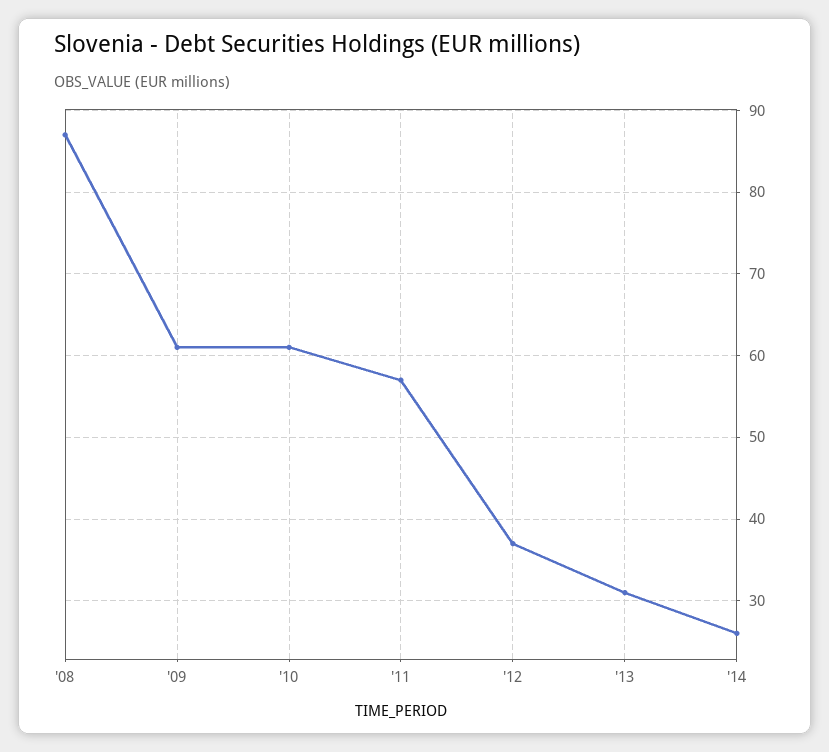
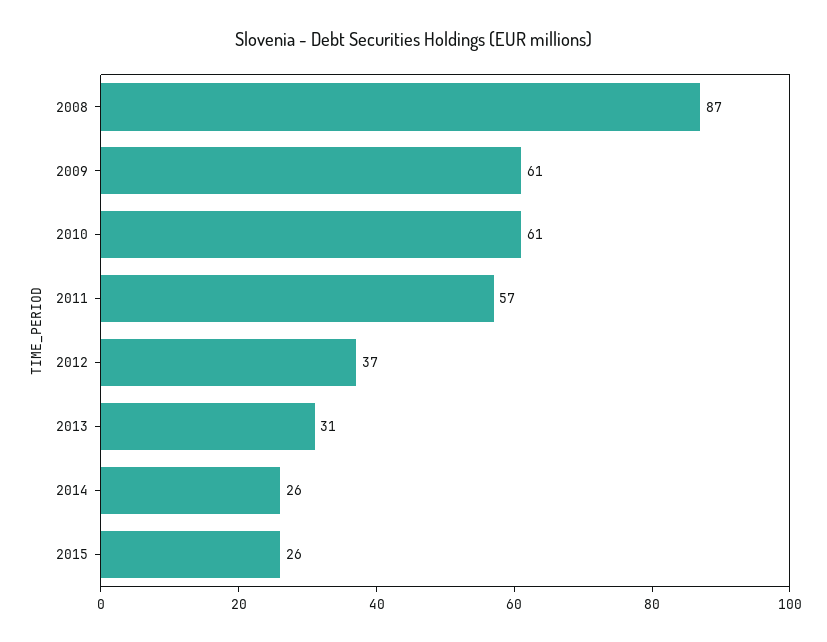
2015: none -> 26

